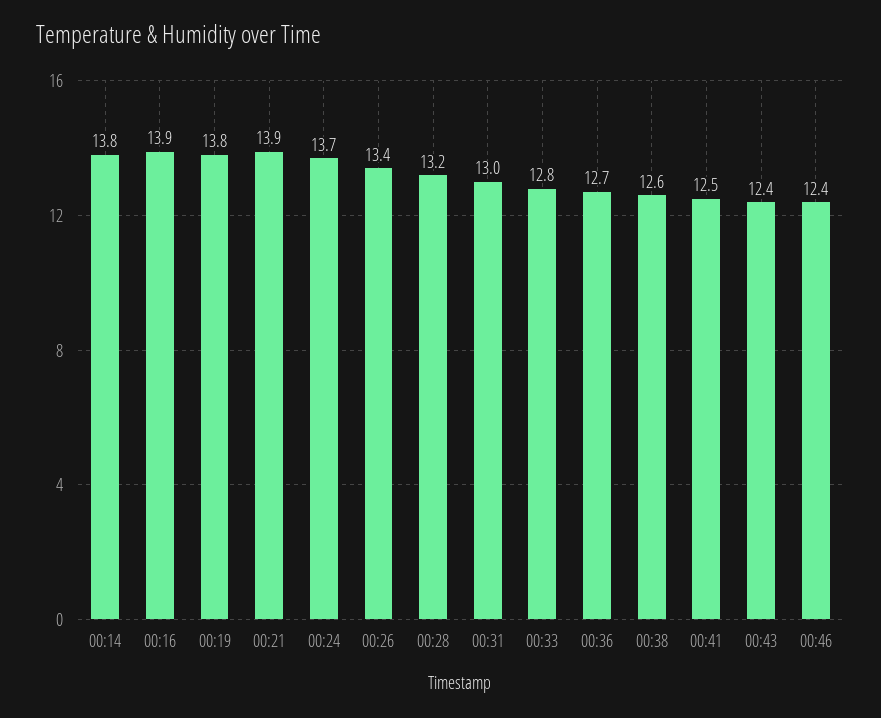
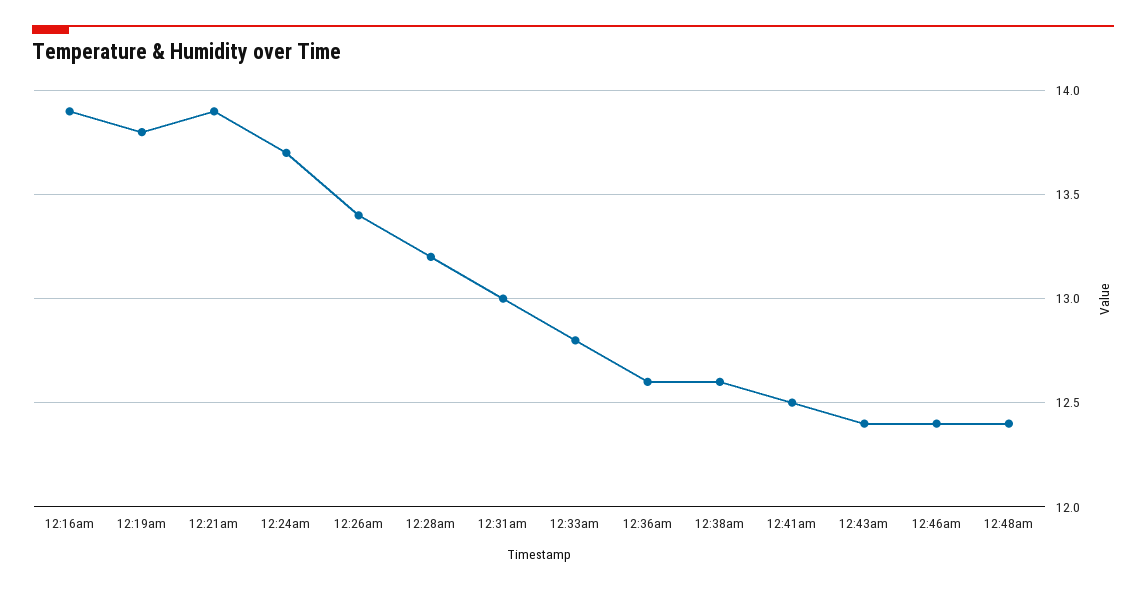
00:14: 13.8 -> none
00:36: 12.7 -> 12.6
12:48am: none -> 12.4

